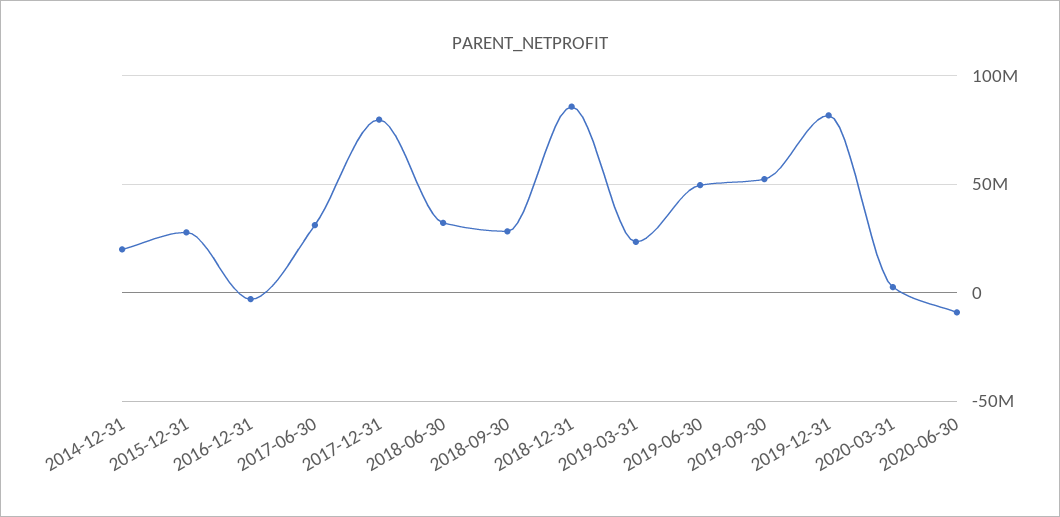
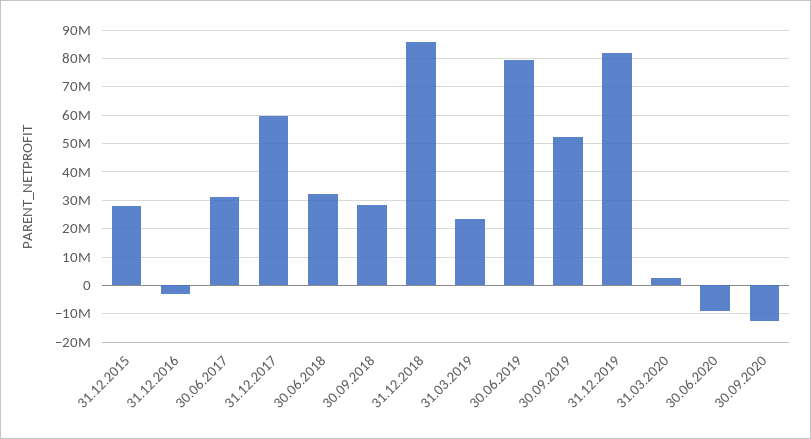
2014-12-31: 20000000 -> none
2017-12-31: 80000000 -> 60000000
2019-06-30: 50000000 -> 80000000
30.09.2020: none -> -12500000

